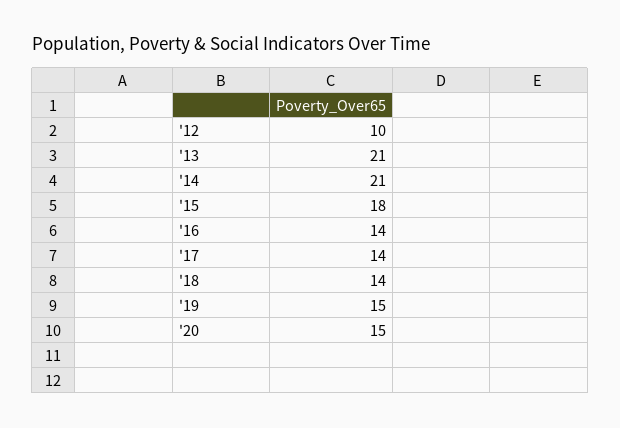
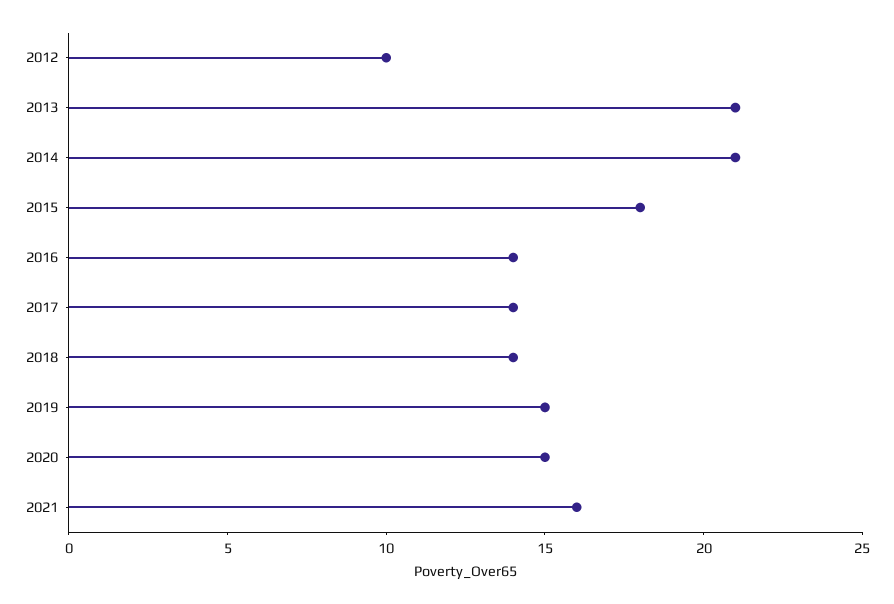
2021: none -> 16

